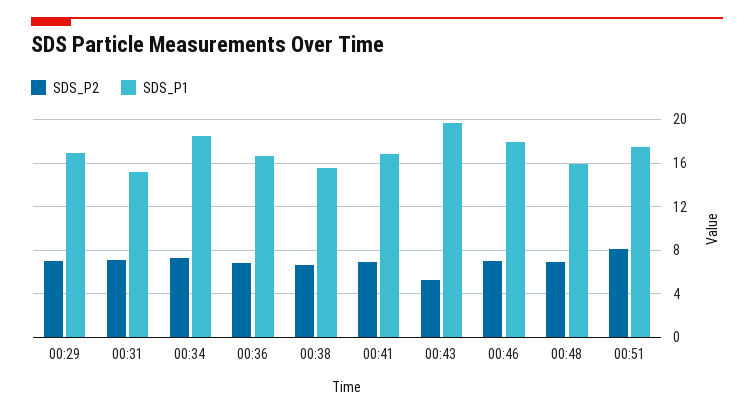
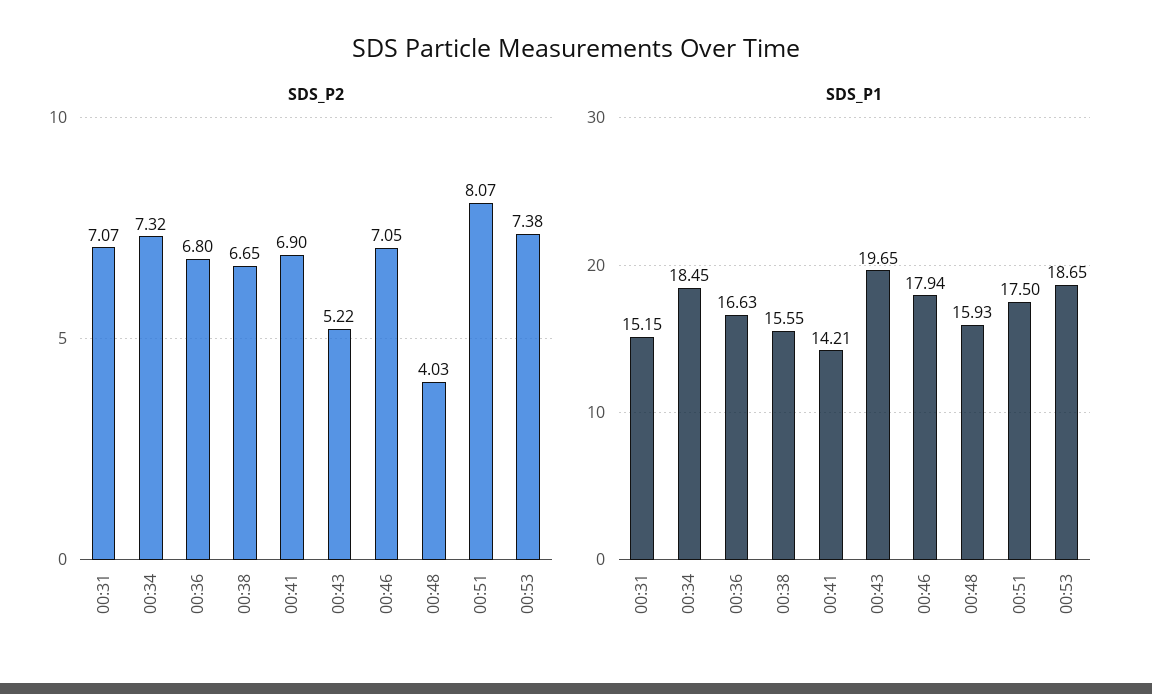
SDS_P2, 00:29: 7 -> none
SDS_P1, 00:29: 17 -> none
SDS_P1, 00:41: 17 -> 14.21
SDS_P2, 00:48: 7 -> 4.03
SDS_P2, 00:53: none -> 7.38
SDS_P1, 00:53: none -> 18.65

